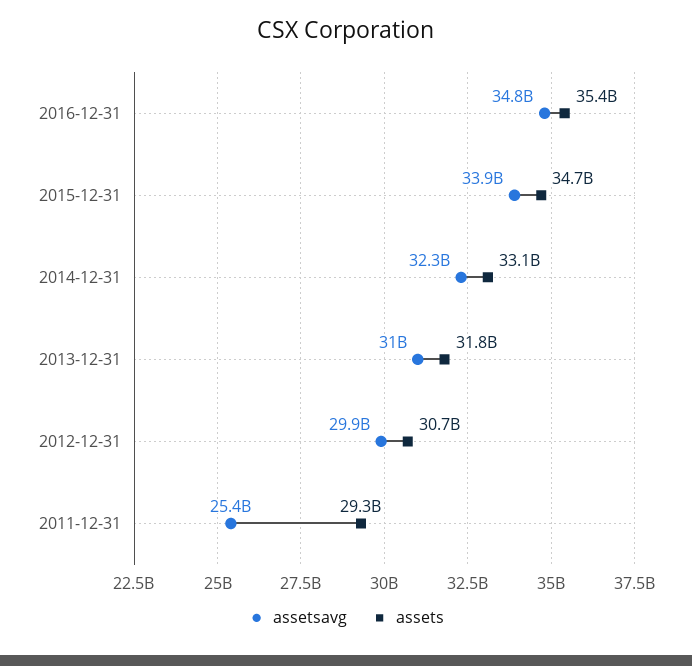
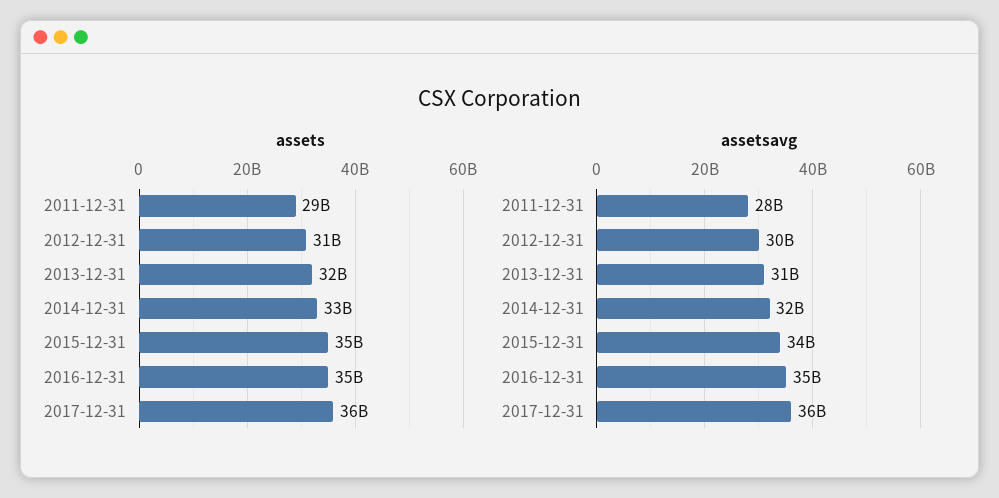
assetsavg, 2011-12-31: 25400000000 -> 28000000000
assets, 2017-12-31: none -> 36000000000
assetsavg, 2017-12-31: none -> 36000000000

